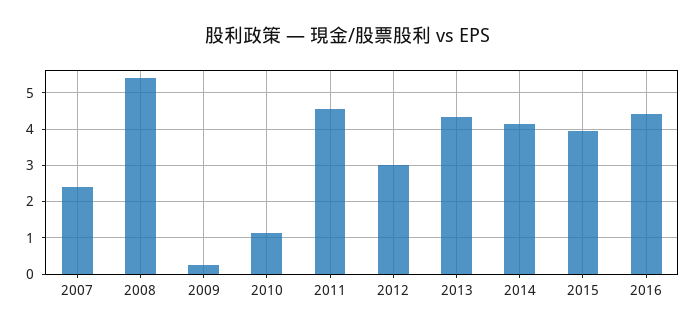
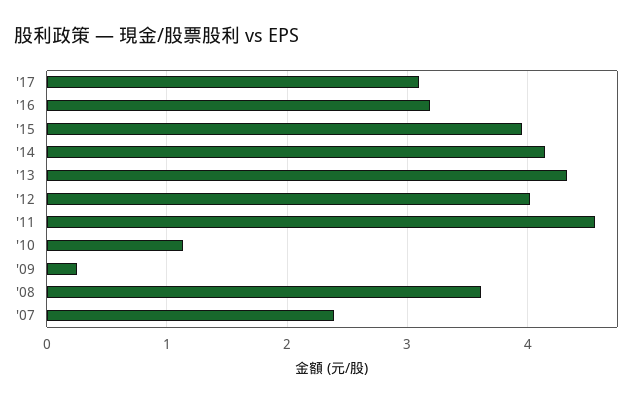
2008: 5.4 -> 3.6
2012: 3 -> 4
2016: 4.4 -> 3.2
'17: none -> 3.1

